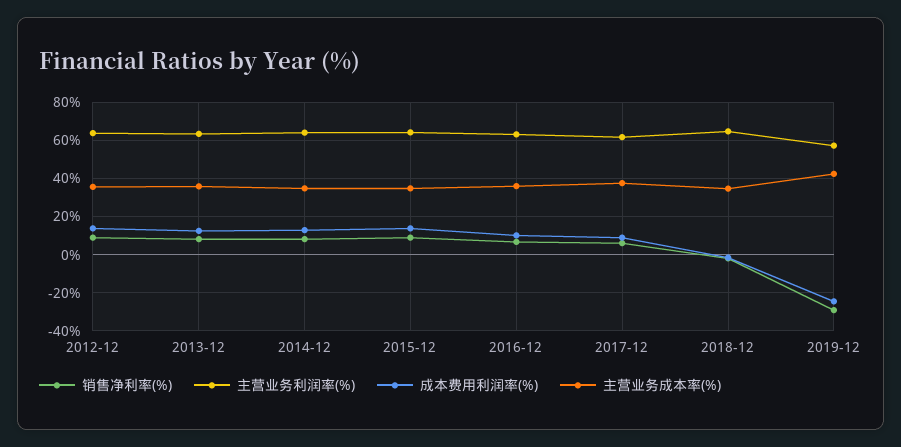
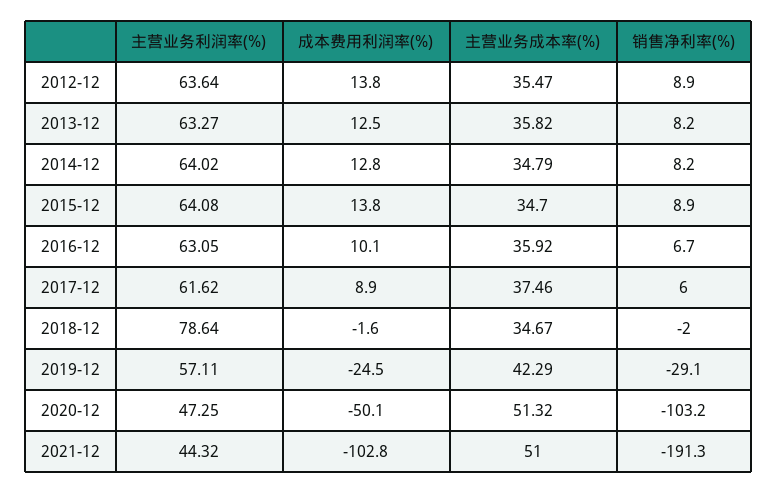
主营业务利润率(%), 2018-12: 65 -> 78.64
主营业务利润率(%), 2020-12: none -> 47.25
成本费用利润率(%), 2020-12: none -> -50.1
主营业务成本率(%), 2020-12: none -> 51.32
销售净利率(%), 2020-12: none -> -103.2
主营业务利润率(%), 2021-12: none -> 44.32
成本费用利润率(%), 2021-12: none -> -102.8
主营业务成本率(%), 2021-12: none -> 51
销售净利率(%), 2021-12: none -> -191.3

